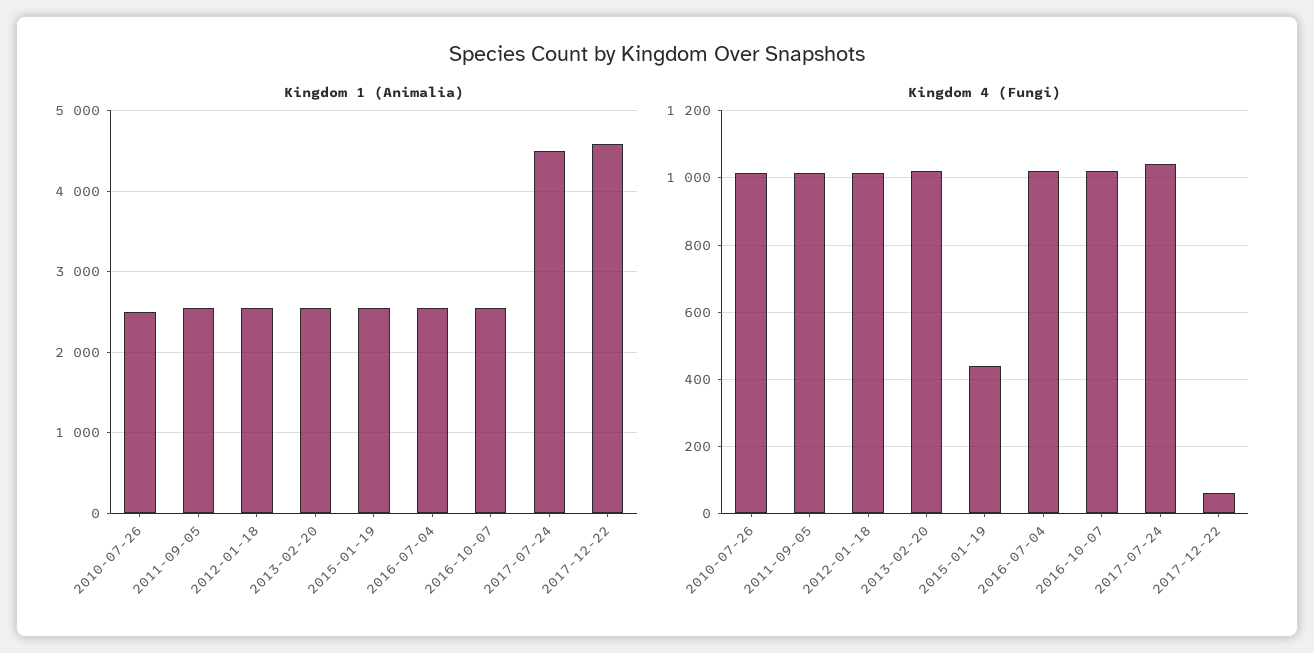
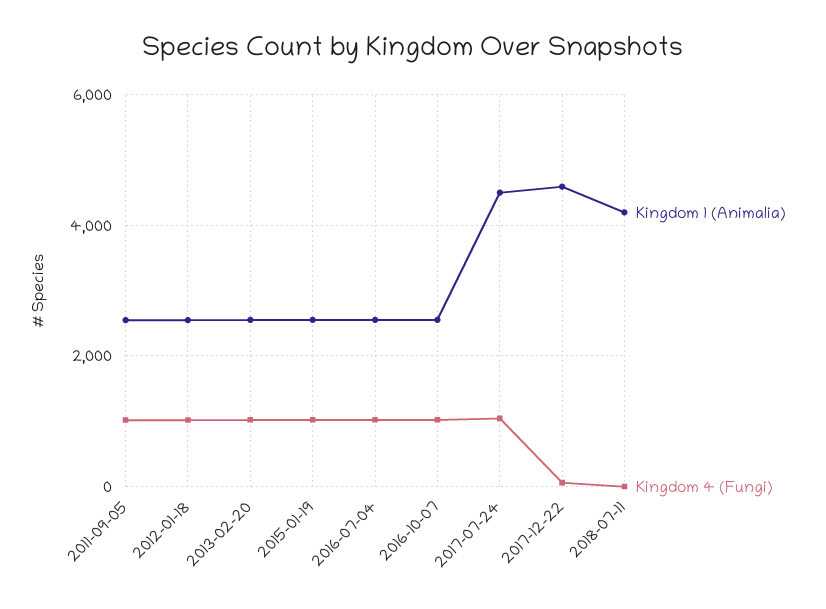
Kingdom 1 (Animalia), 2010-07-26: 2500 -> none
Kingdom 4 (Fungi), 2010-07-26: 1020 -> none
Kingdom 4 (Fungi), 2015-01-19: 440 -> 1000
Kingdom 1 (Animalia), 2018-07-11: none -> 4200
Kingdom 4 (Fungi), 2018-07-11: none -> 0

